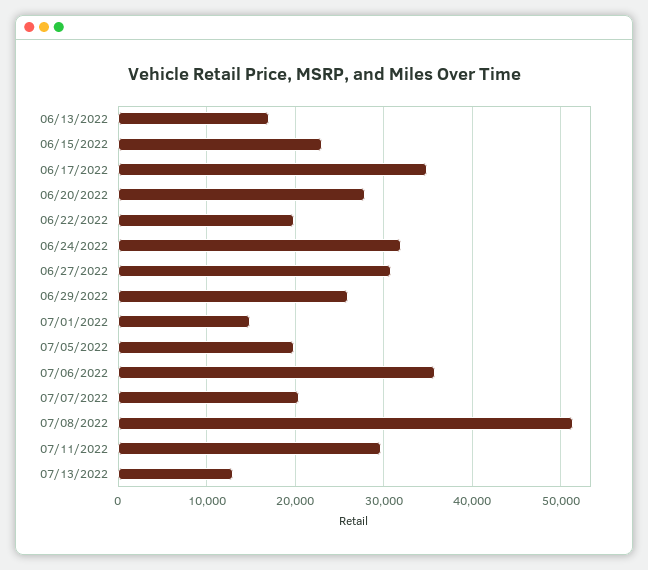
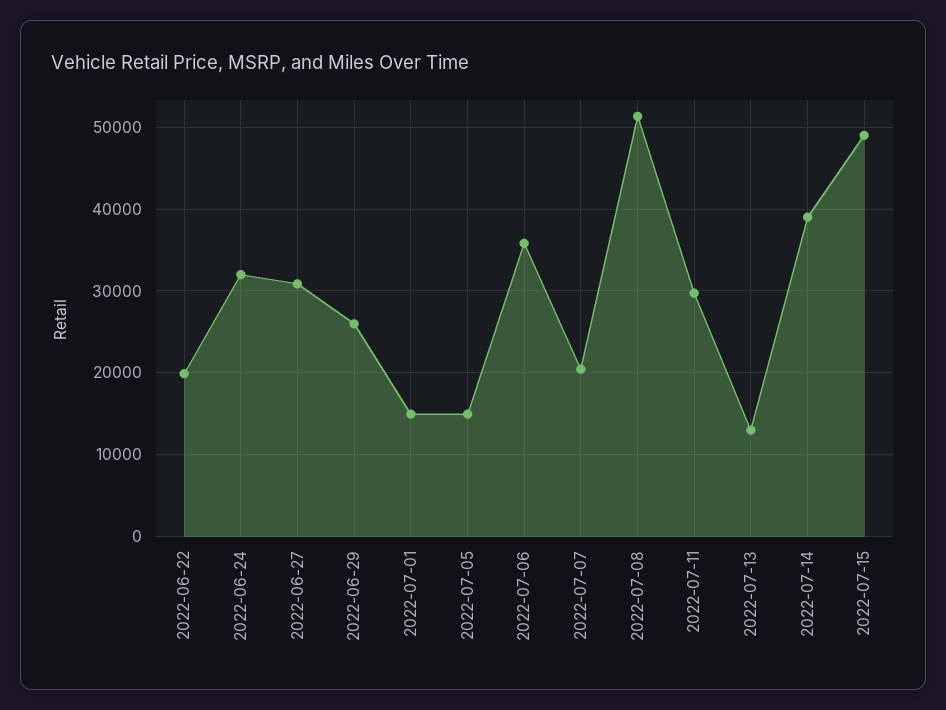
06/13/2022: 17000 -> none
06/15/2022: 23000 -> none
06/17/2022: 35000 -> none
06/20/2022: 28000 -> none
07/05/2022: 20000 -> 15000
2022-07-14: none -> 39000
2022-07-15: none -> 49000

